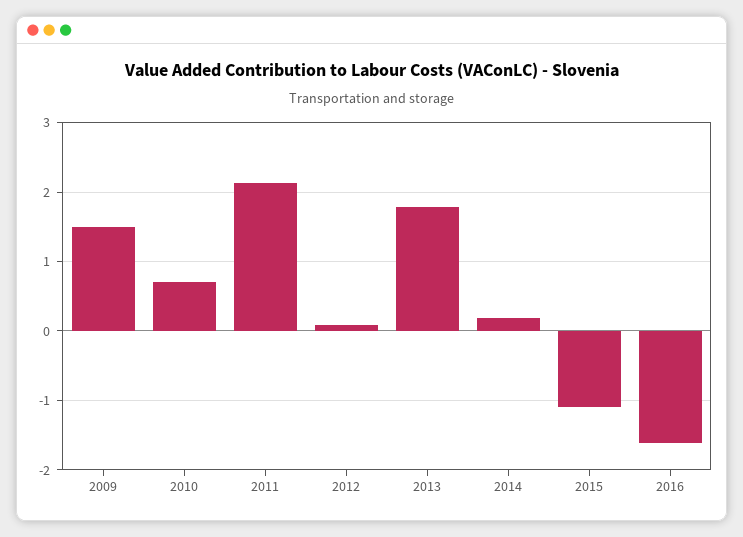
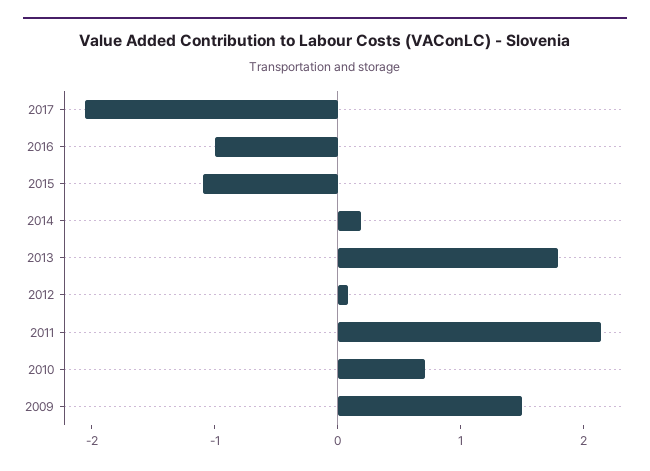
2016: -1.6 -> -1
2017: none -> -2

